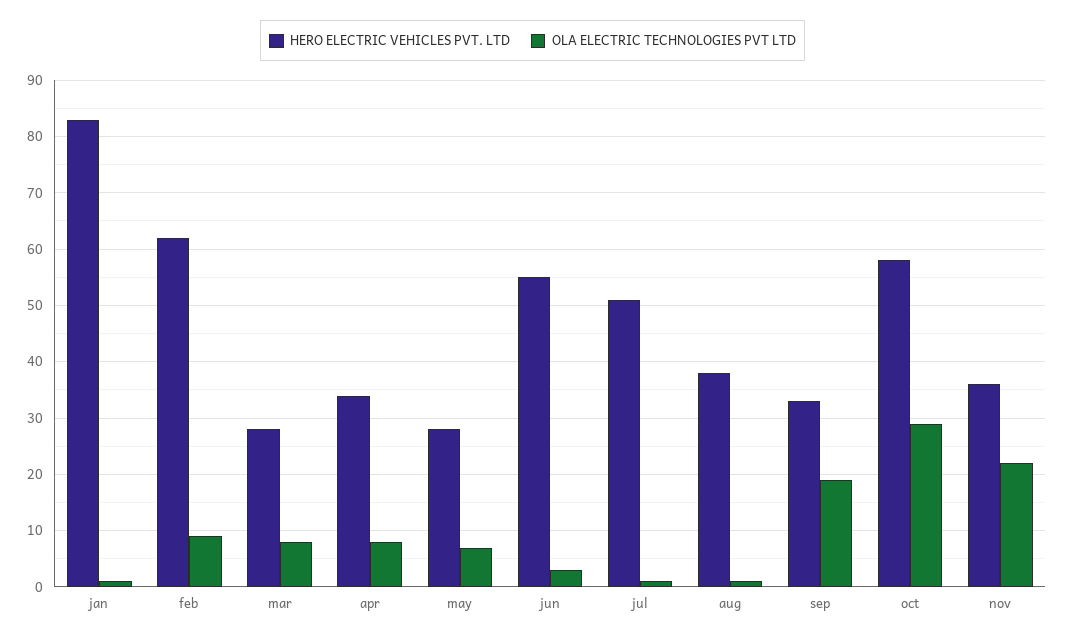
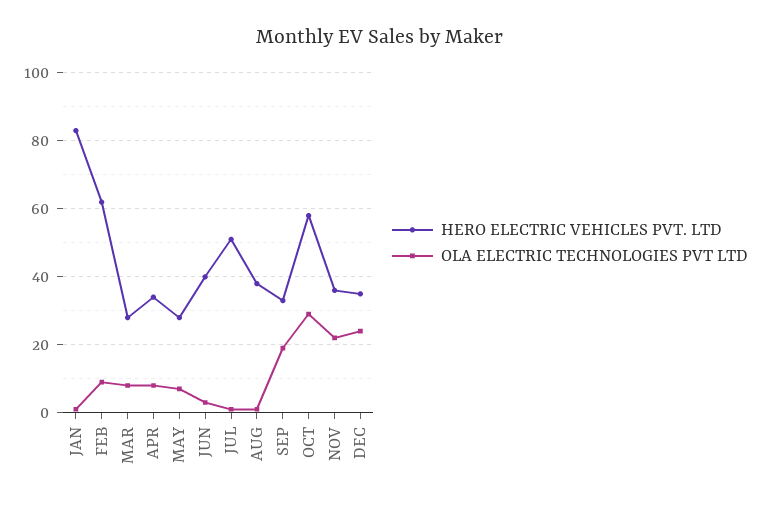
HERO ELECTRIC VEHICLES PVT. LTD, jun: 55 -> 40
HERO ELECTRIC VEHICLES PVT. LTD, DEC: none -> 35
OLA ELECTRIC TECHNOLOGIES PVT LTD, DEC: none -> 25

